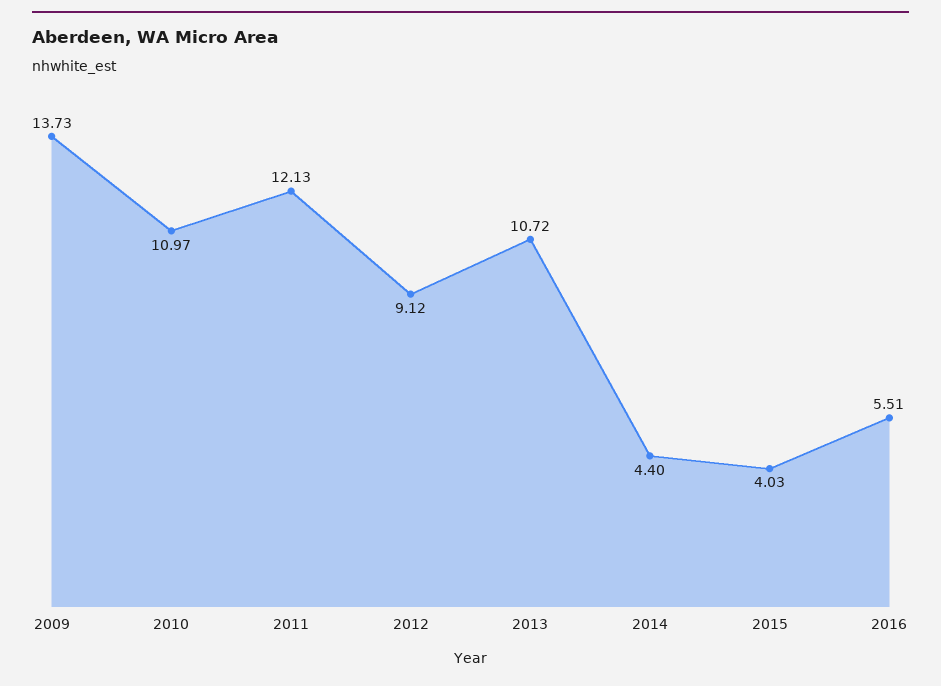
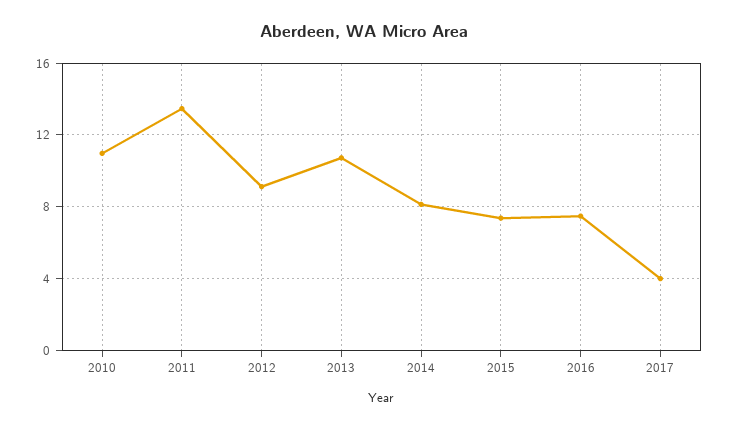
2009: 13.73 -> none
2011: 12.13 -> 13.5
2014: 4.4 -> 8
2015: 4.03 -> 7.5
2016: 5.51 -> 7.5
2017: none -> 4

